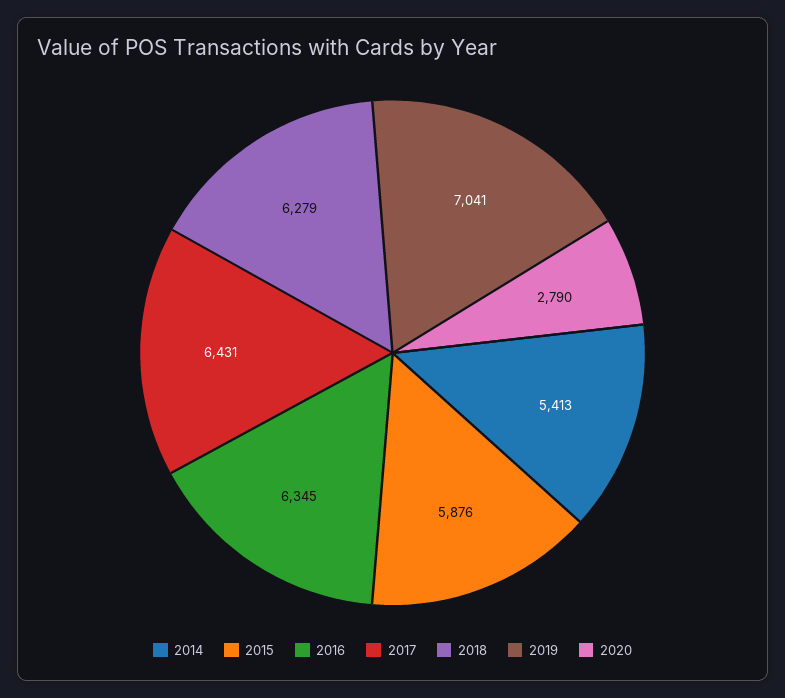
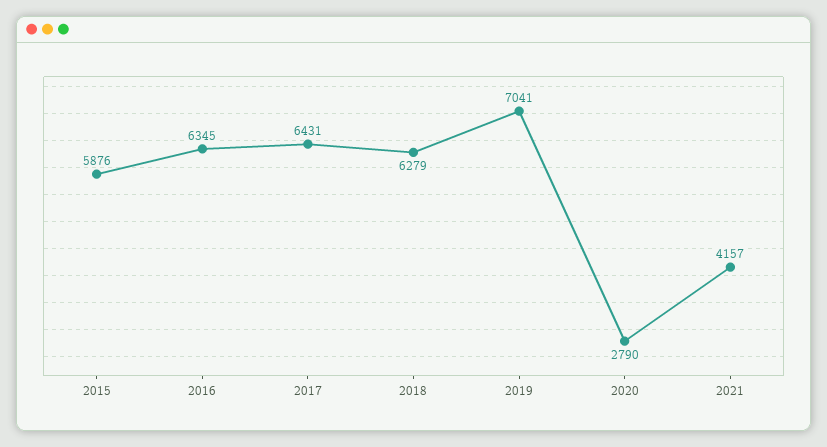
2014: 5413 -> none
2021: none -> 4157

